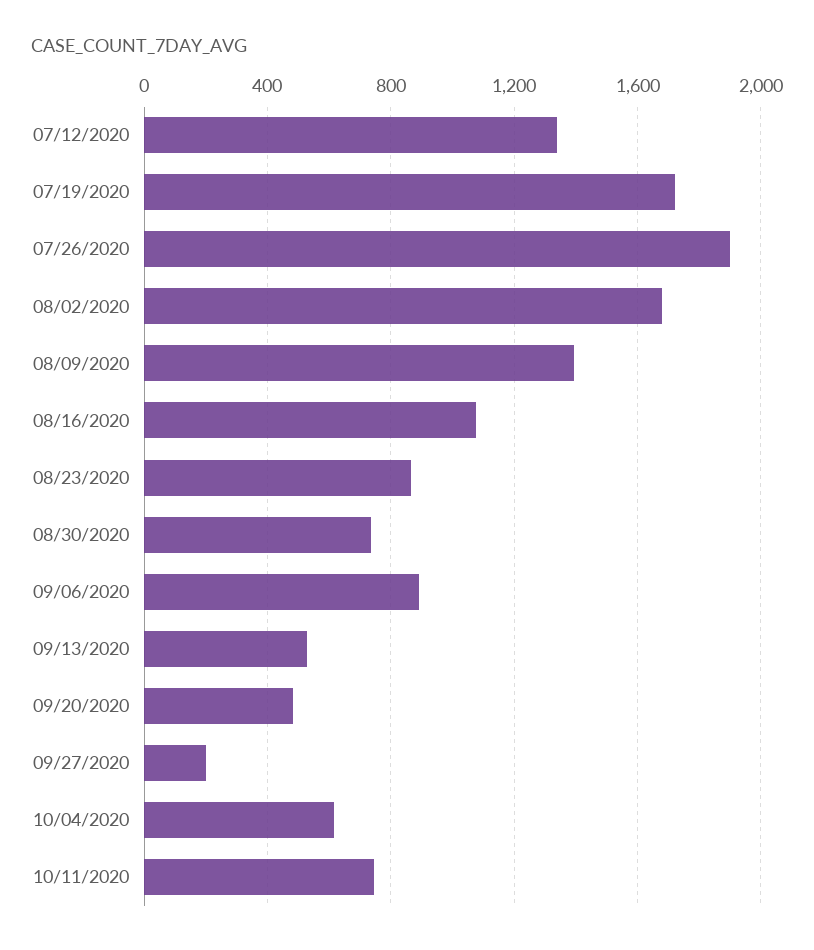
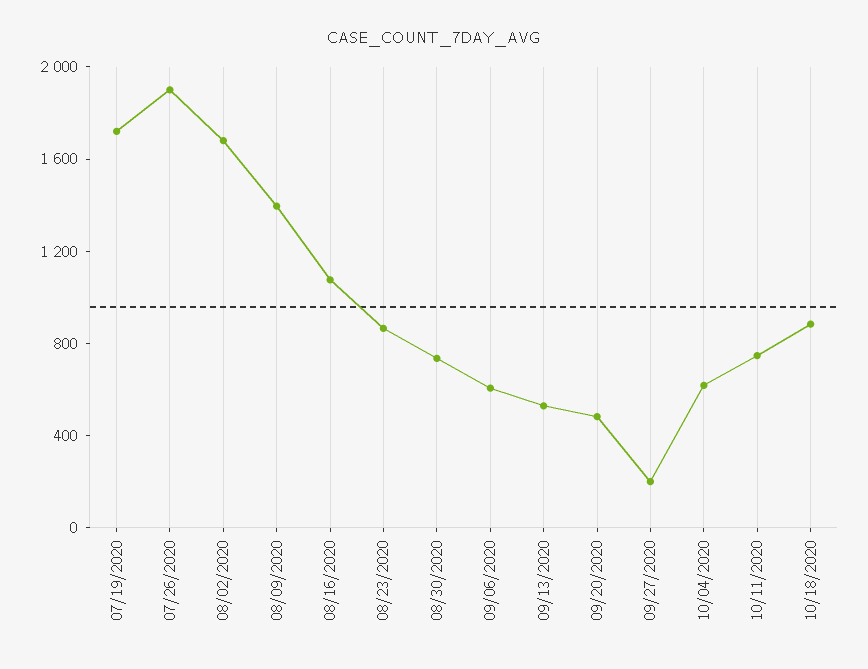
07/12/2020: 1350 -> none
09/06/2020: 900 -> 600
10/18/2020: none -> 900

